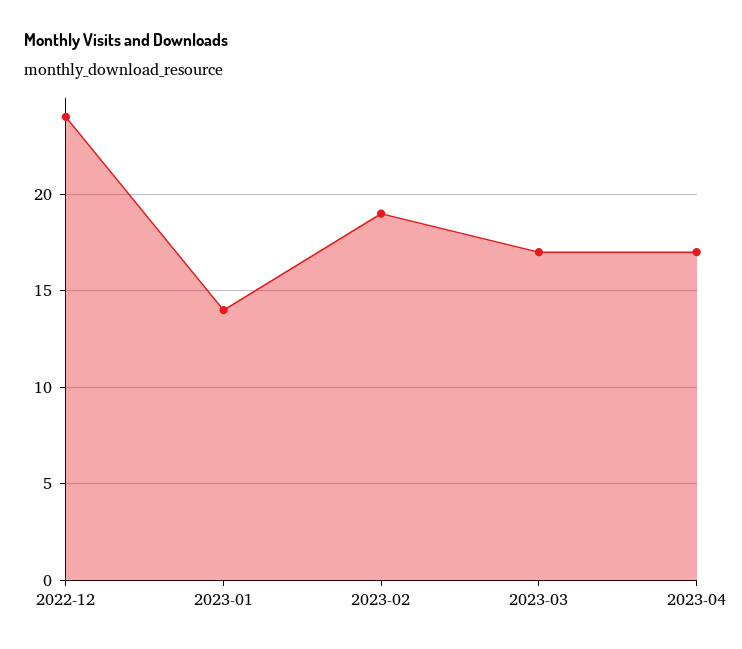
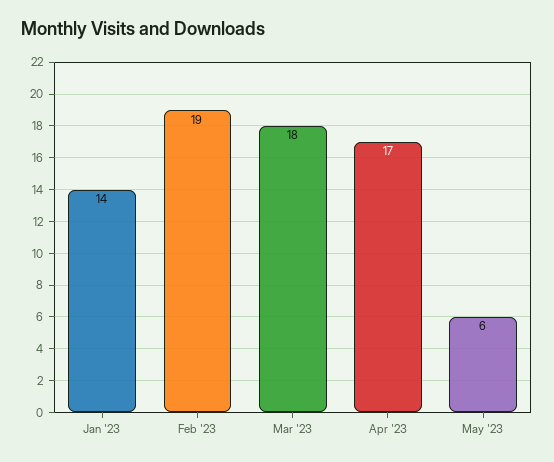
2022-12: 24 -> none
2023-03: 17 -> 18
May '23: none -> 6

